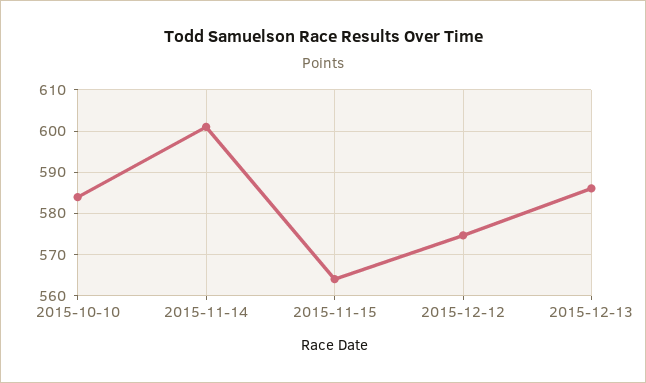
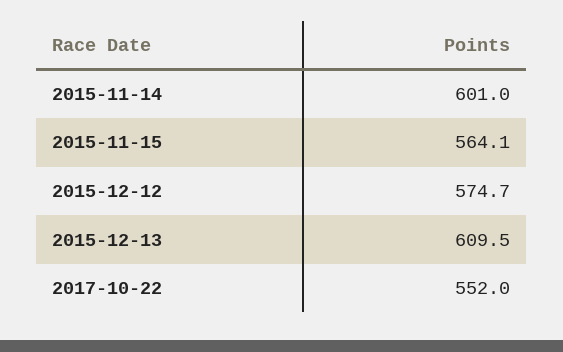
2015-10-10: 584 -> none
2015-12-13: 586 -> 609.5
2017-10-22: none -> 552

